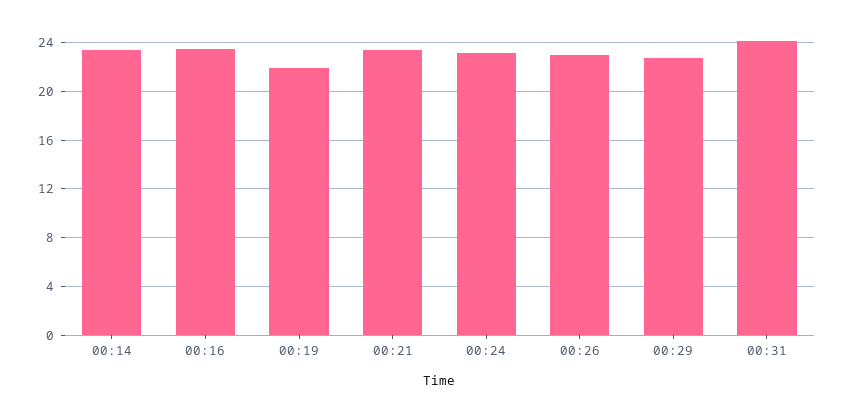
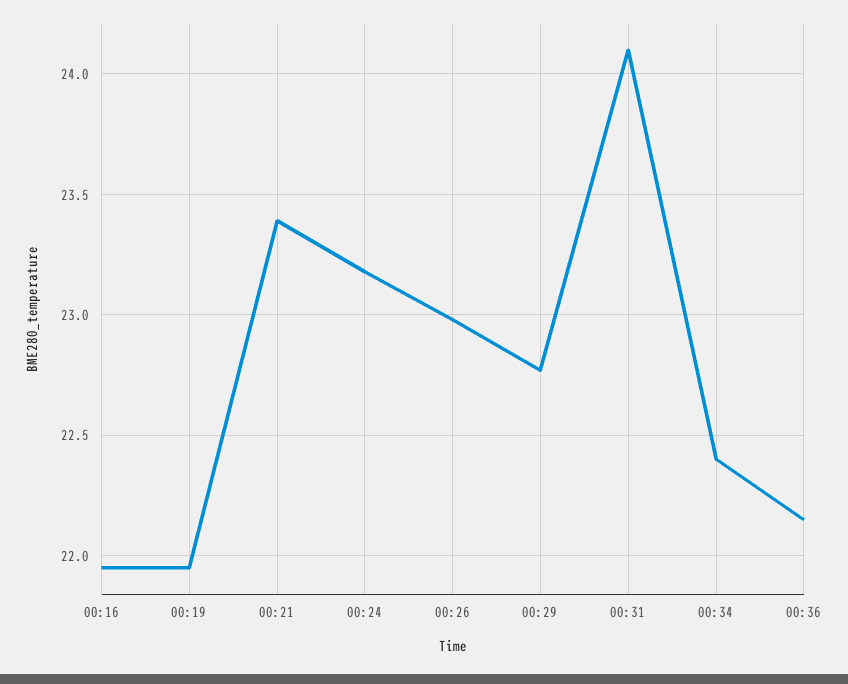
00:14: 23.5 -> none
00:16: 23.5 -> 21.95
00:34: none -> 22.4
00:36: none -> 22.15

